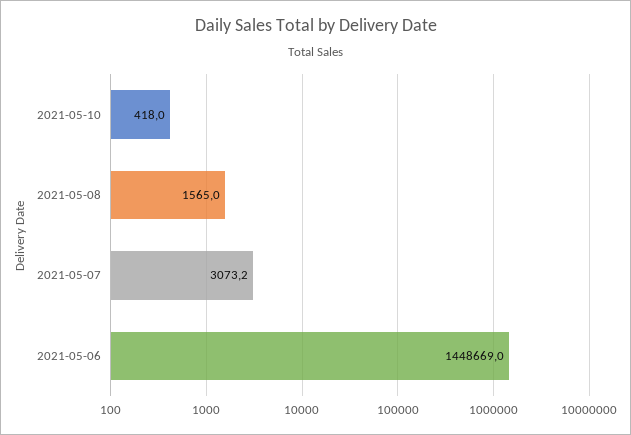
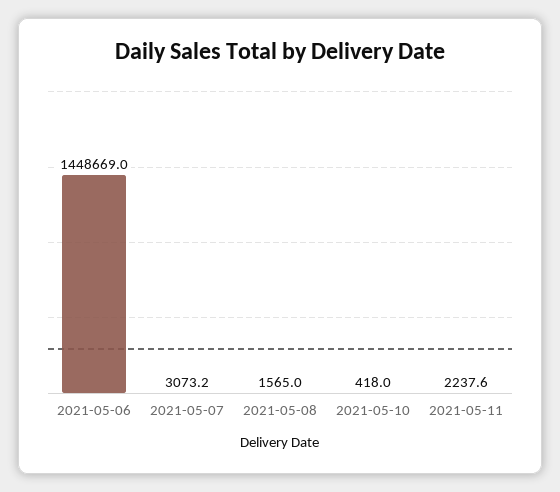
2021-05-11: none -> 2237.6

